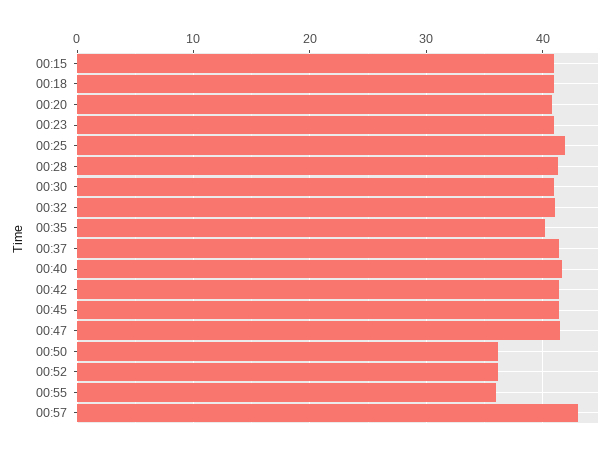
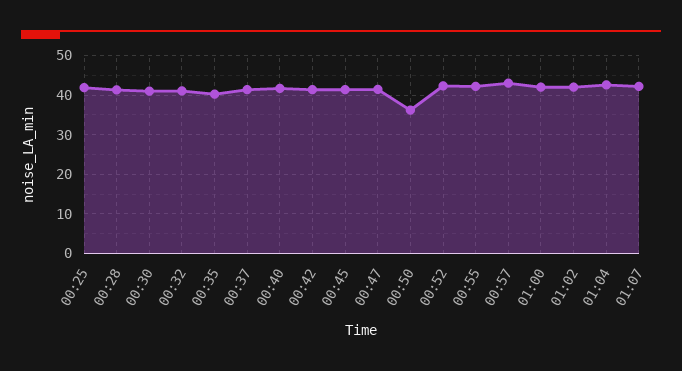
00:15: 41 -> none
00:18: 41 -> none
00:20: 41 -> none
00:23: 41 -> none
00:52: 36 -> 42
00:55: 36 -> 42
01:00: none -> 42
01:02: none -> 42
01:04: none -> 42
01:07: none -> 42

